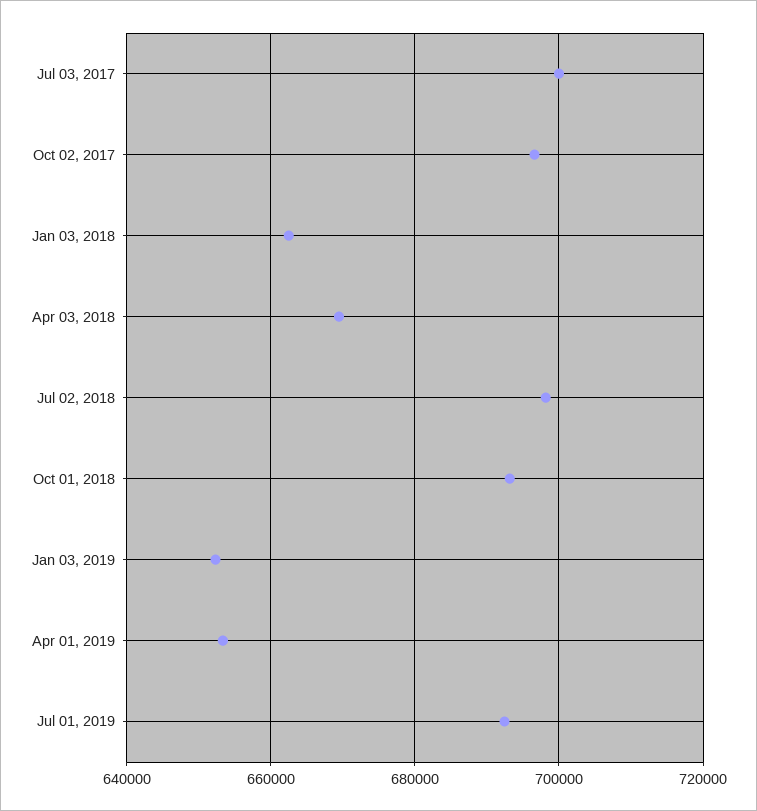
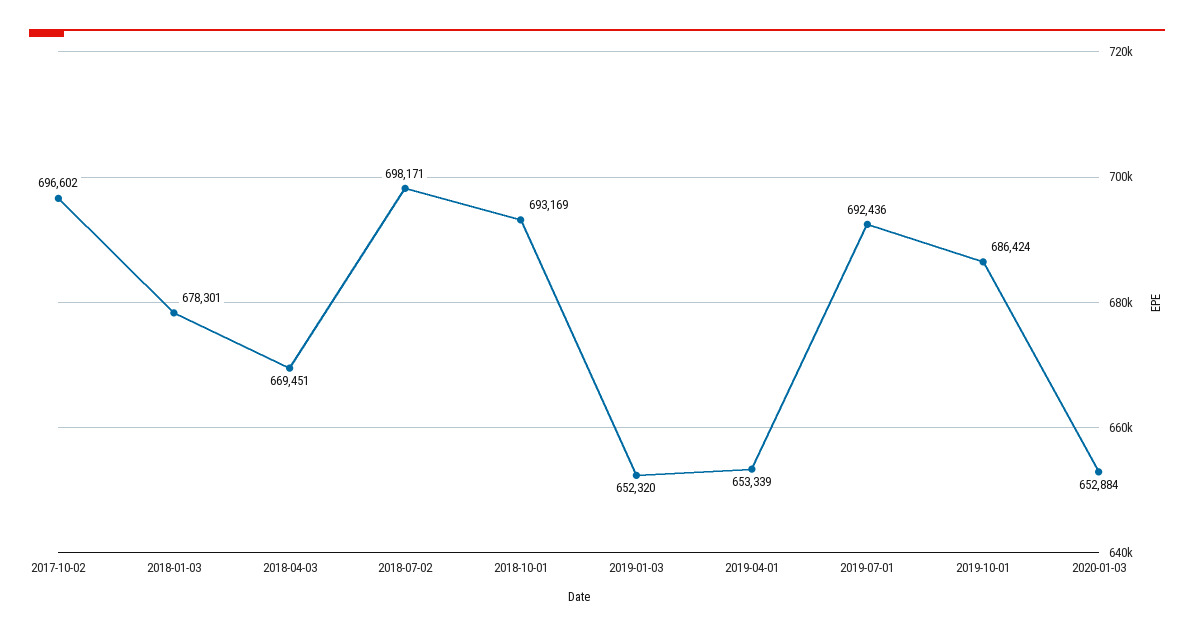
Jul 03, 2017: 700000 -> none
Jan 03, 2018: 662000 -> 678301
2019-10-01: none -> 686424
2020-01-03: none -> 652884

